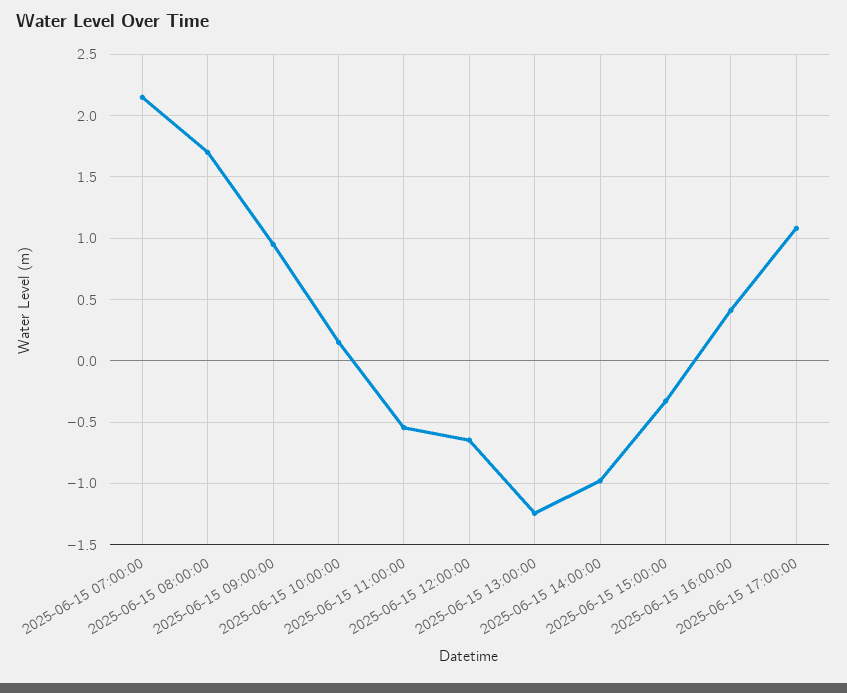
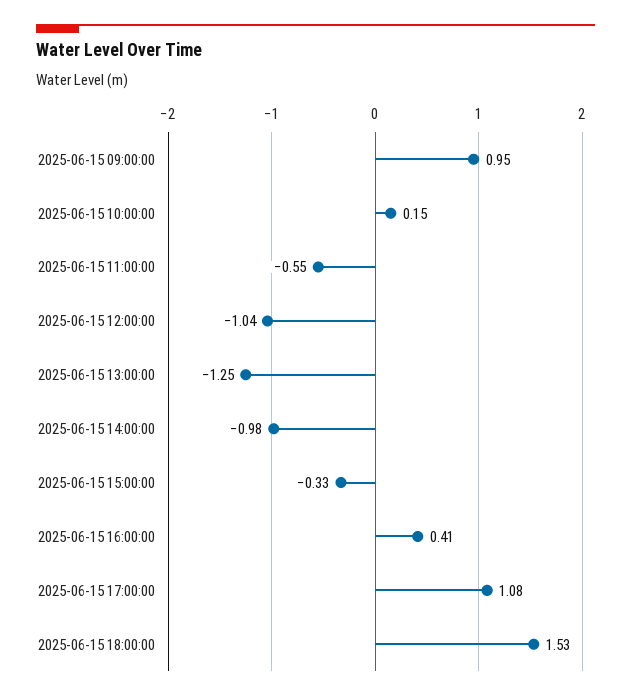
2025-06-15 07:00:00: 2.15 -> none
2025-06-15 08:00:00: 1.7 -> none
2025-06-15 12:00:00: -0.65 -> -1.04
2025-06-15 18:00:00: none -> 1.53

